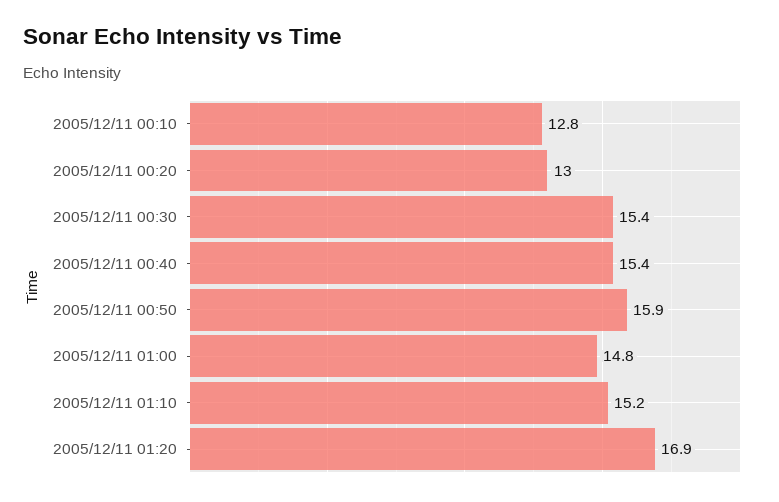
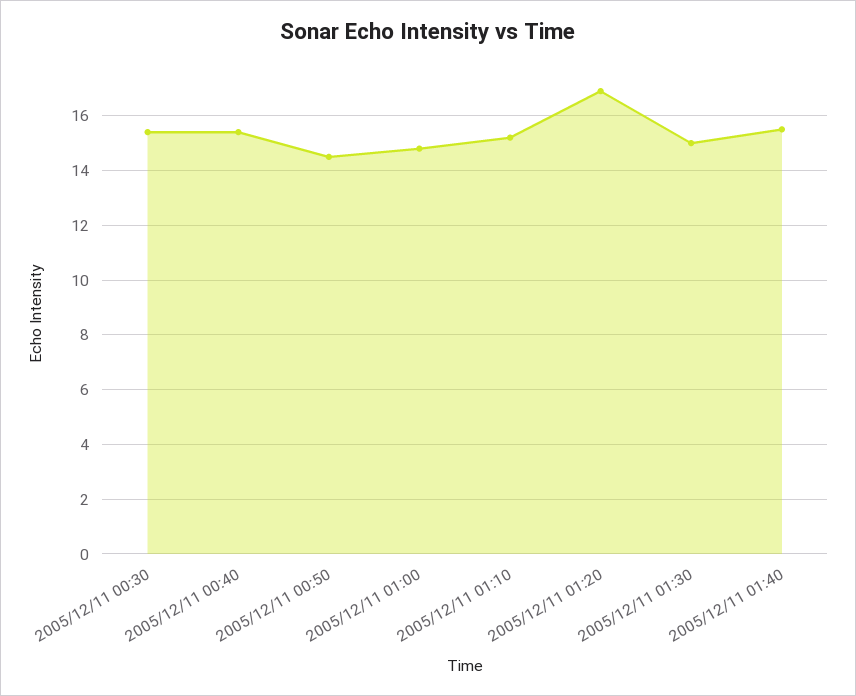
2005/12/11 00:10: 12.8 -> none
2005/12/11 00:20: 13 -> none
2005/12/11 00:50: 15.9 -> 14.5
2005/12/11 01:30: none -> 15
2005/12/11 01:40: none -> 15.5

